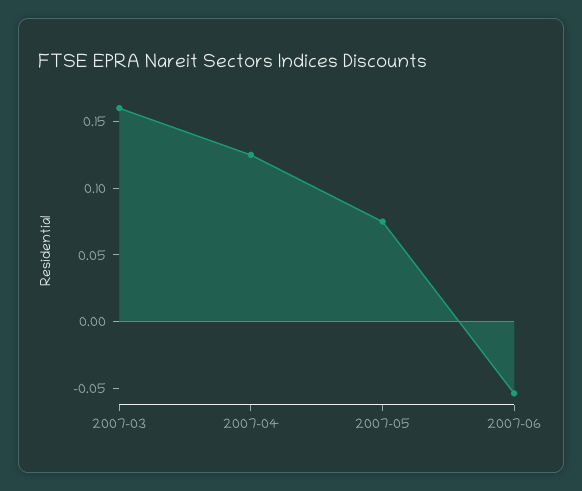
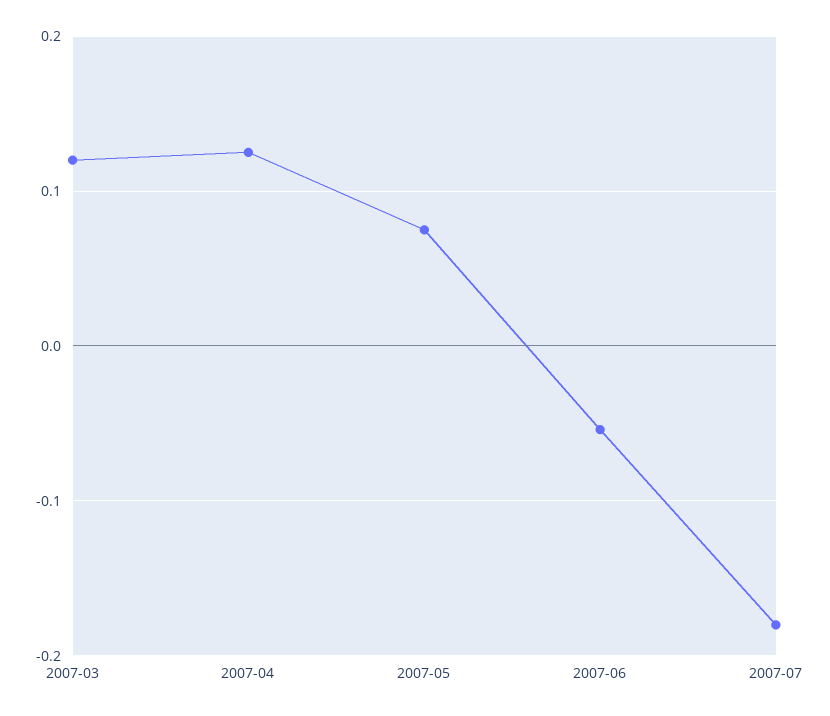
2007-03: 0.16 -> 0.12
2007-07: none -> -0.18

